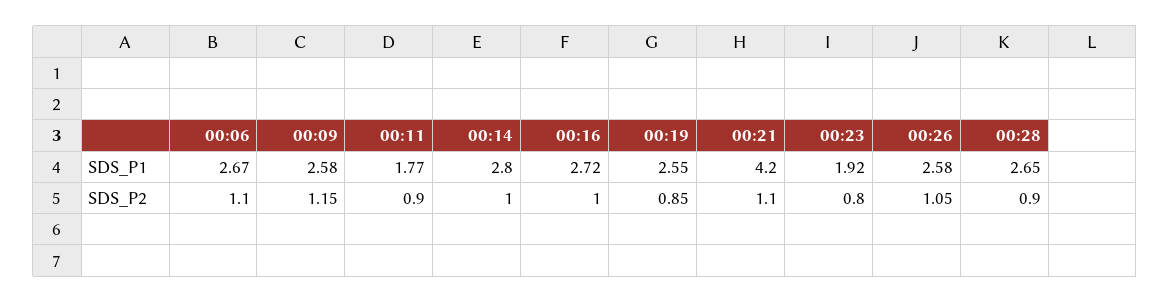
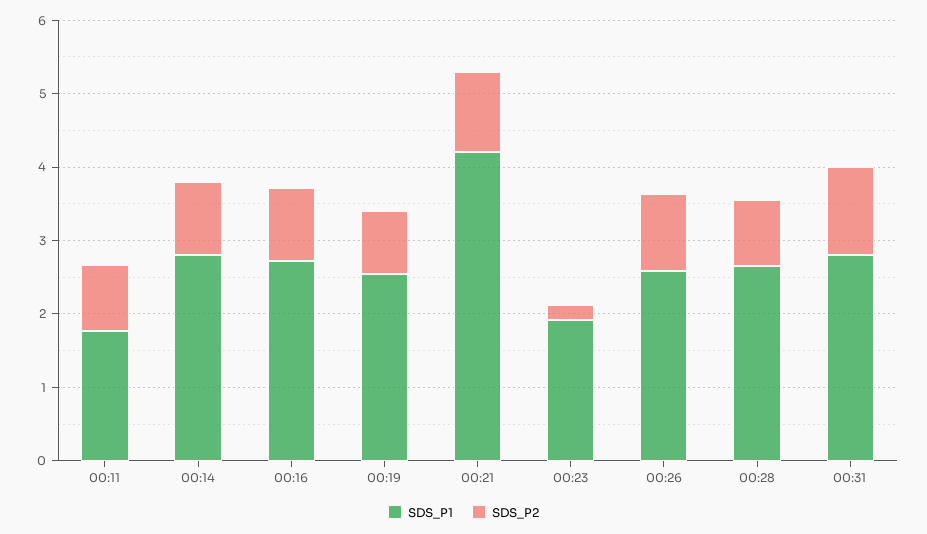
SDS_P1, 00:06: 2.67 -> none
SDS_P1, 00:09: 2.58 -> none
SDS_P2, 00:06: 1.1 -> none
SDS_P2, 00:09: 1.15 -> none
SDS_P2, 00:23: 0.8 -> 0.2
SDS_P1, 00:31: none -> 2.8
SDS_P2, 00:31: none -> 1.2

